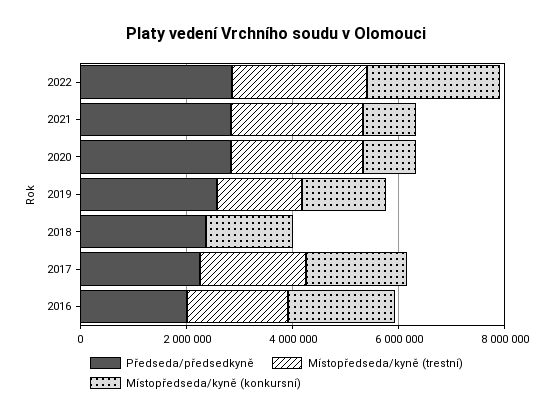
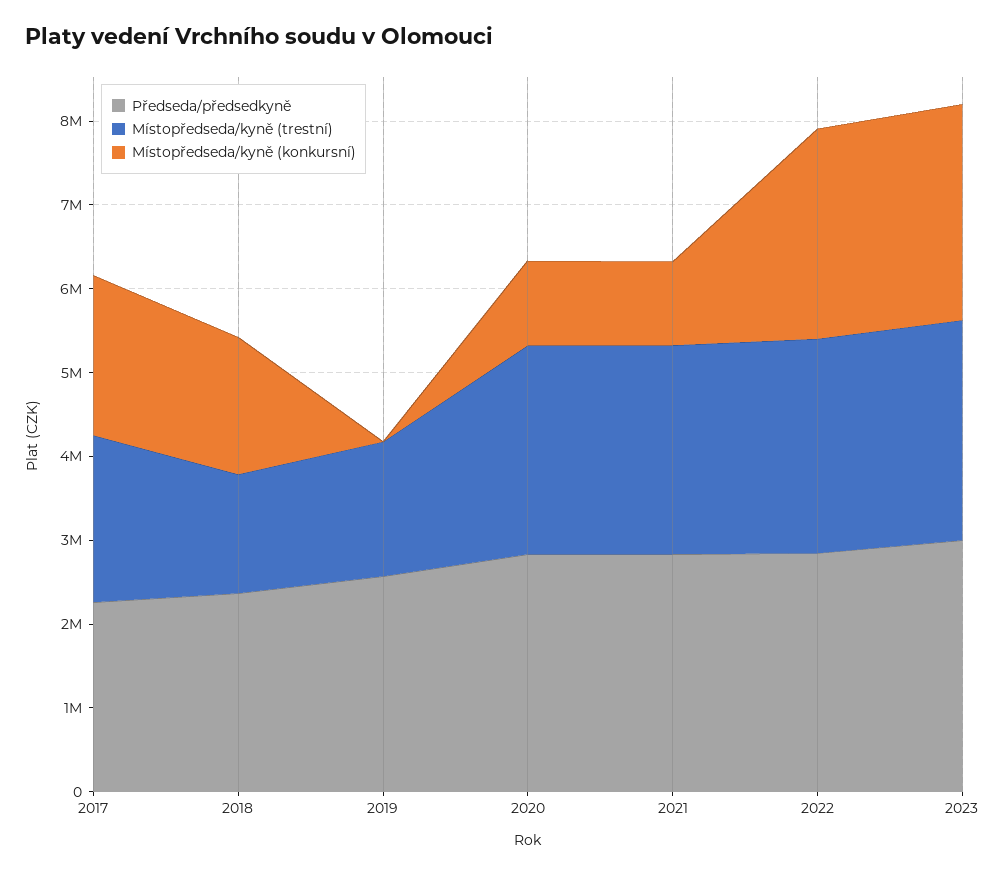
Místopředseda/kyně (konkursní), 2019: 1500000 -> 0
Místopředseda/kyně (trestní), 2018: 0 -> 1400000
Předseda/předsedkyně, 2016: 2000000 -> none
Místopředseda/kyně (trestní), 2016: 2000000 -> none
Místopředseda/kyně (konkursní), 2016: 2000000 -> none
Předseda/předsedkyně, 2023: none -> 3000000
Místopředseda/kyně (trestní), 2023: none -> 2600000
Místopředseda/kyně (konkursní), 2023: none -> 2600000

